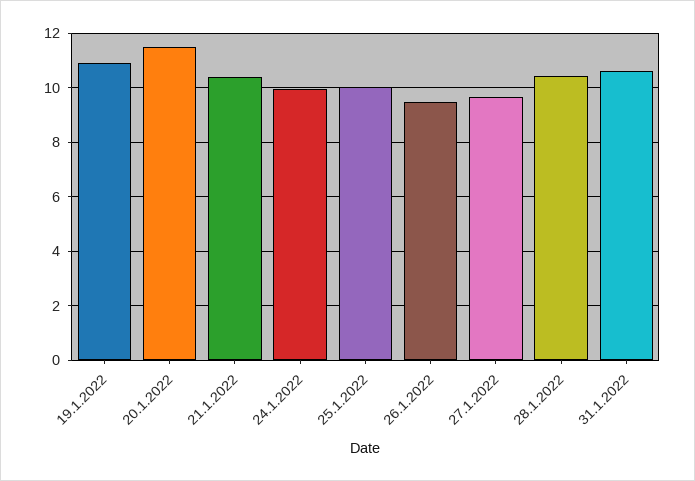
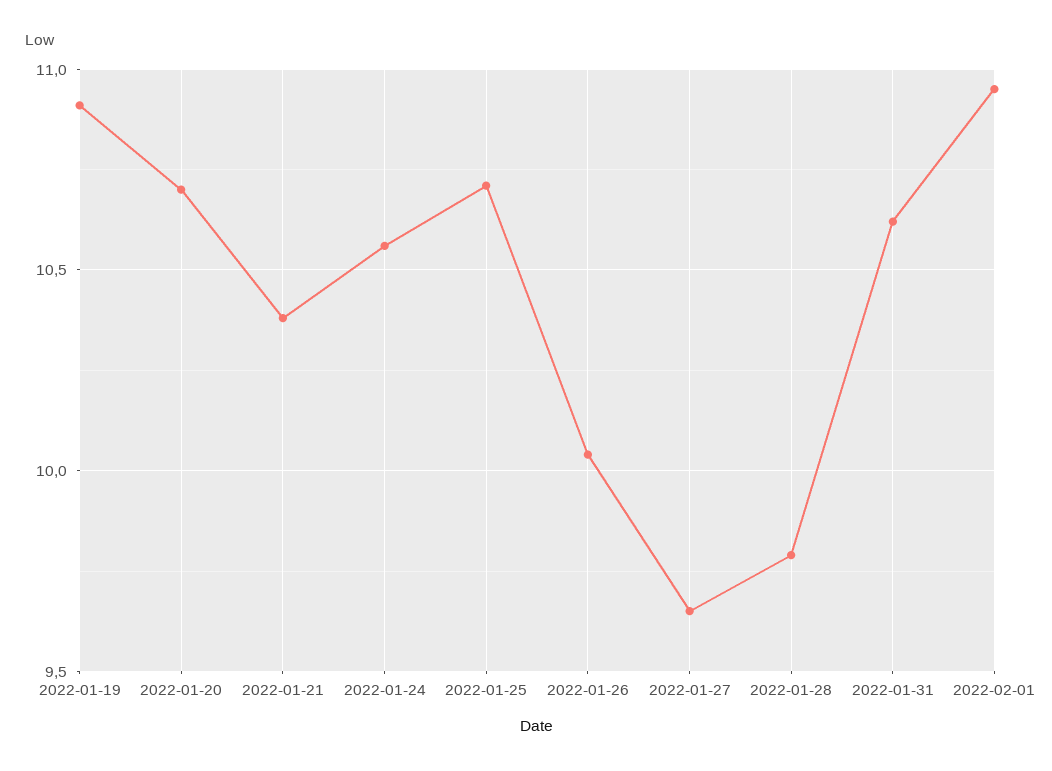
20.1.2022: 11.5 -> 10.7
24.1.2022: 10 -> 10.55
25.1.2022: 10 -> 10.7
26.1.2022: 9.5 -> 10.05
28.1.2022: 10.5 -> 9.8
2022-02-01: none -> 10.95

